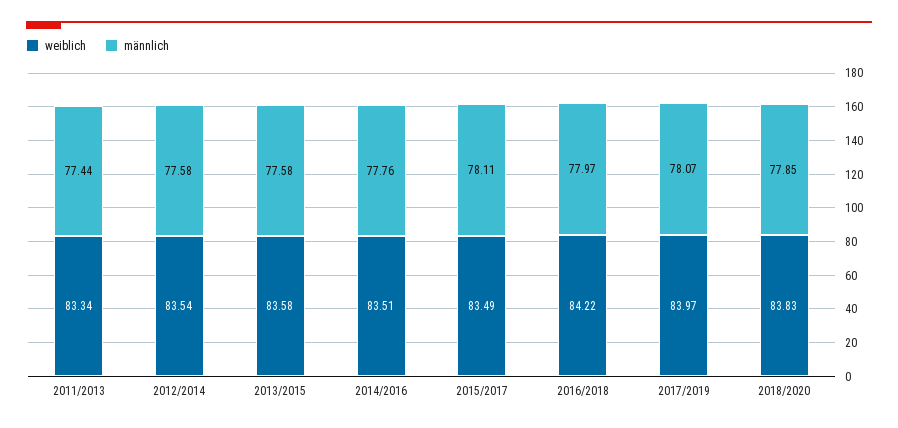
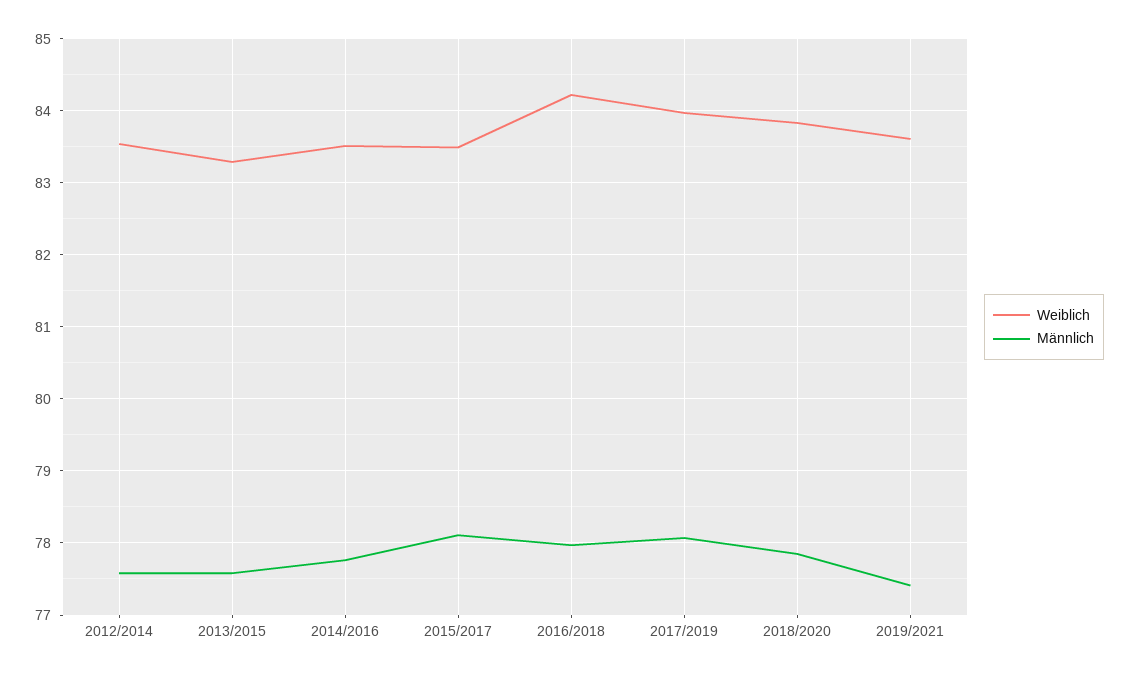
weiblich, 2011/2013: 83.34 -> none
männlich, 2011/2013: 77.44 -> none
weiblich, 2013/2015: 83.58 -> 83.3
weiblich, 2019/2021: none -> 83.6
männlich, 2019/2021: none -> 77.4

